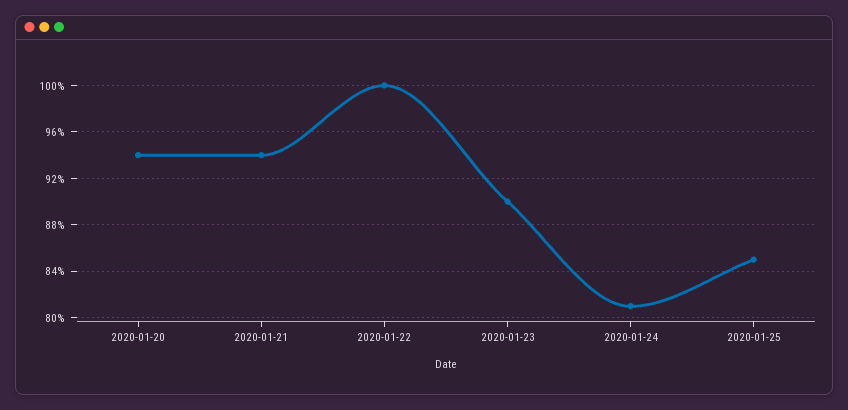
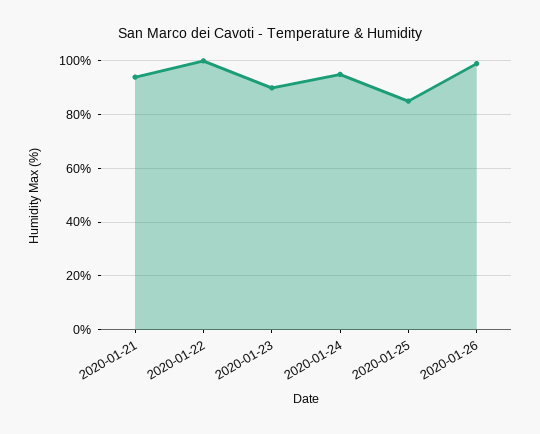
2020-01-20: 94 -> none
2020-01-24: 81 -> 95
2020-01-26: none -> 100

